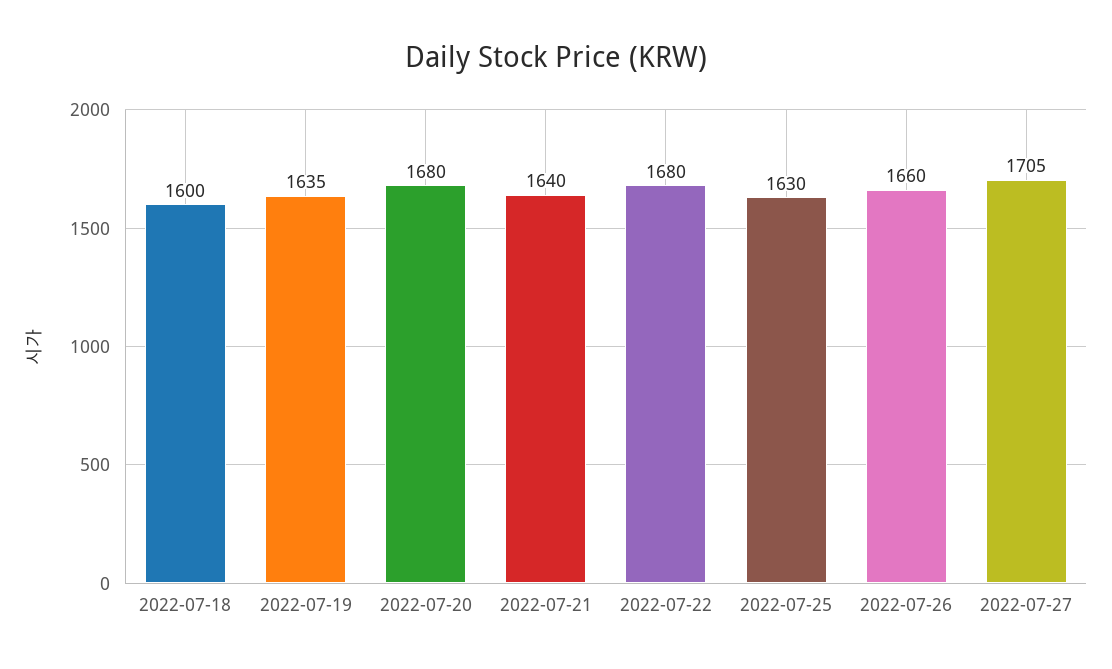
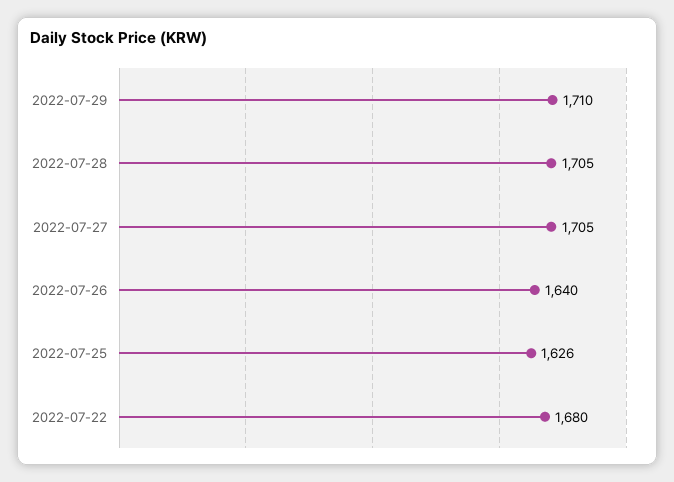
2022-07-18: 1600 -> none
2022-07-19: 1635 -> none
2022-07-20: 1680 -> none
2022-07-21: 1640 -> none
2022-07-25: 1630 -> 1626
2022-07-26: 1660 -> 1640
2022-07-29: none -> 1710
2022-07-28: none -> 1705

